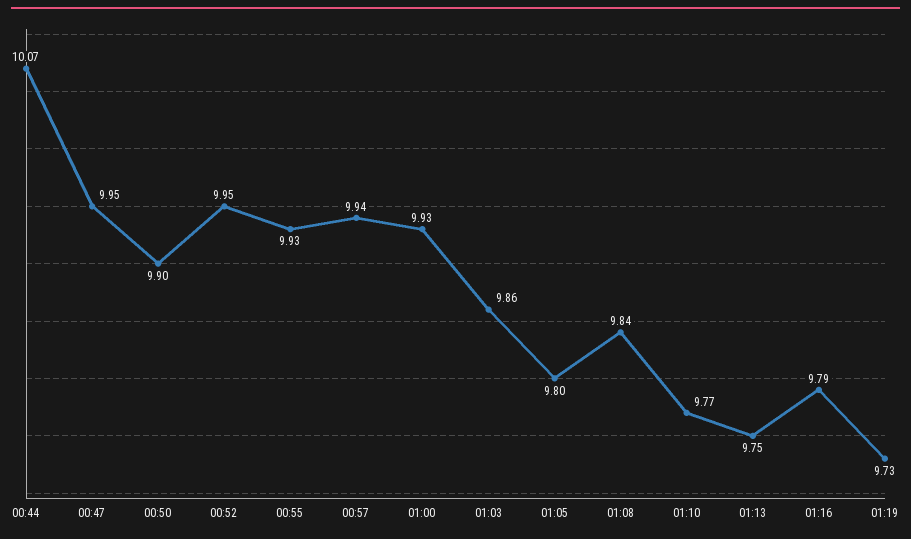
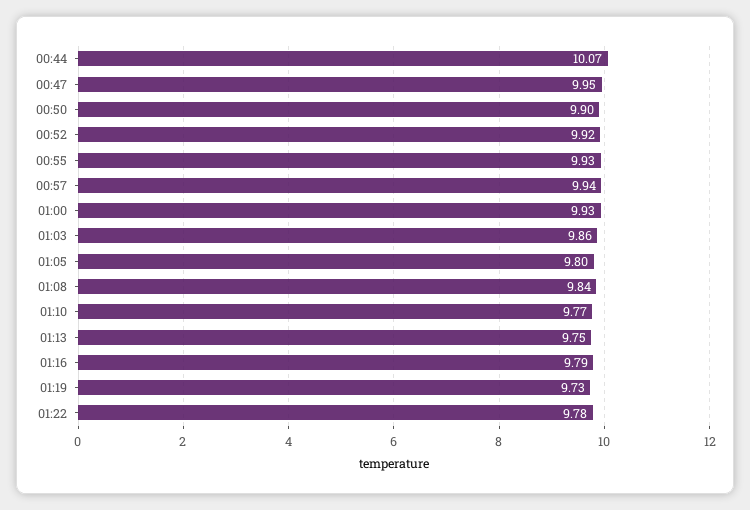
00:52: 9.95 -> 9.92
01:22: none -> 9.78

